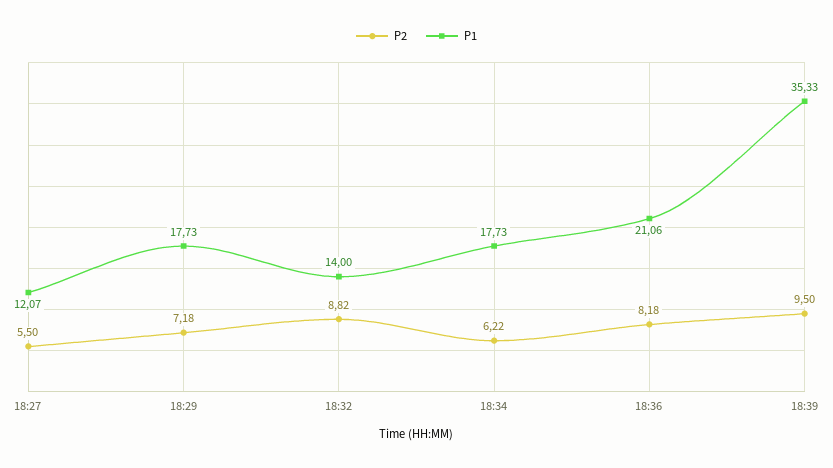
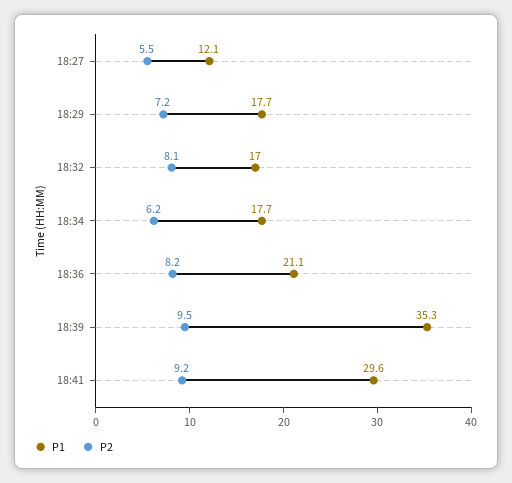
P2, 18:32: 8.82 -> 8.1
P1, 18:32: 14 -> 17
P1, 18:41: none -> 29.6
P2, 18:41: none -> 9.2

